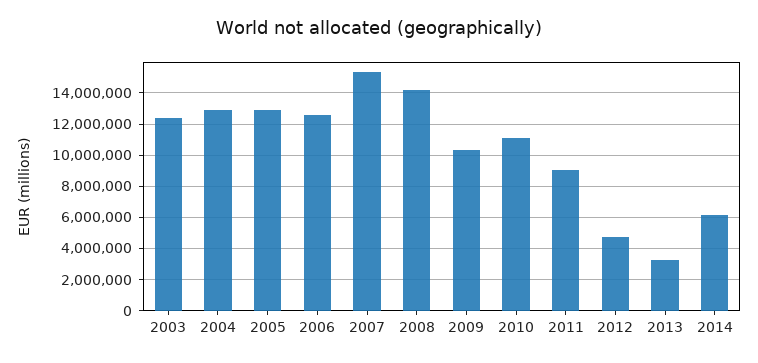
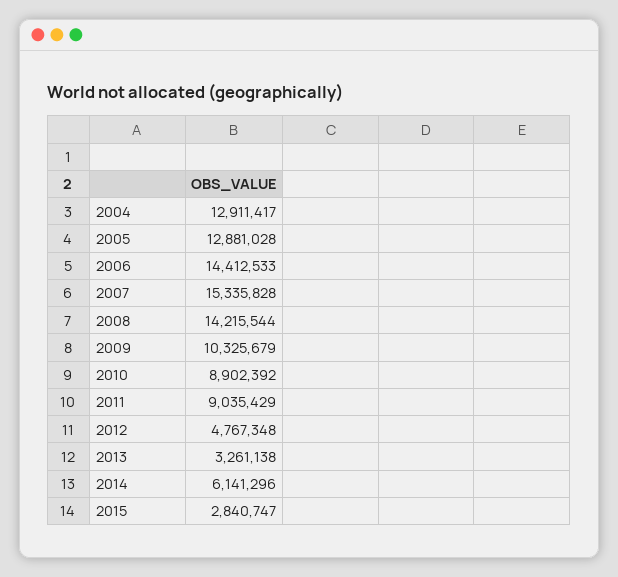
2003: 12500000 -> none
2006: 12500000 -> 14412533
2010: 11000000 -> 8902392
2015: none -> 2840747

